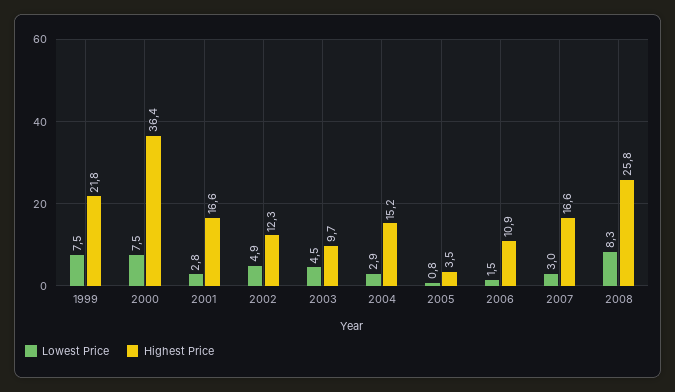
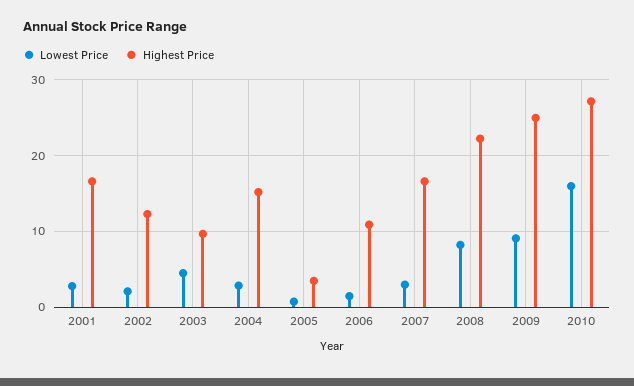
Lowest Price, 1999: 7.5 -> none
Highest Price, 1999: 21.8 -> none
Lowest Price, 2000: 7.5 -> none
Highest Price, 2000: 36.4 -> none
Lowest Price, 2002: 4.9 -> 2
Highest Price, 2008: 25.8 -> 22
Lowest Price, 2009: none -> 9
Highest Price, 2009: none -> 25
Lowest Price, 2010: none -> 16
Highest Price, 2010: none -> 27

